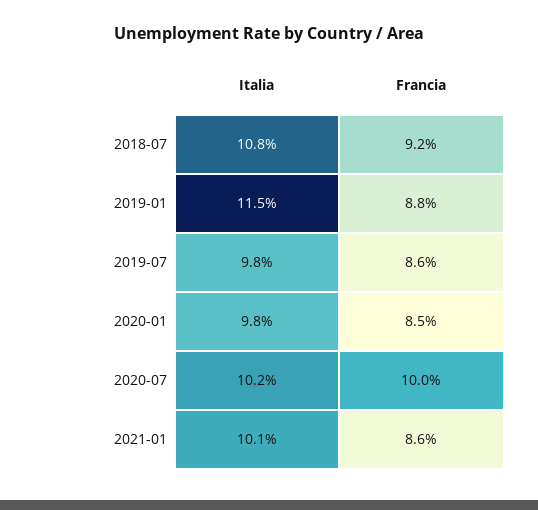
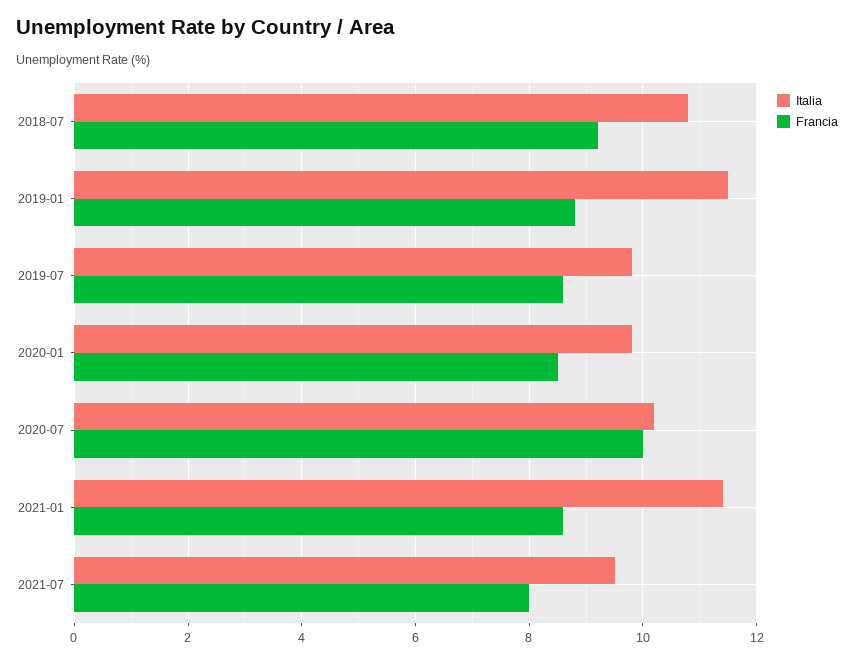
Italia, 2021-01: 10.1 -> 11.5
Italia, 2021-07: none -> 9.5
Francia, 2021-07: none -> 8

